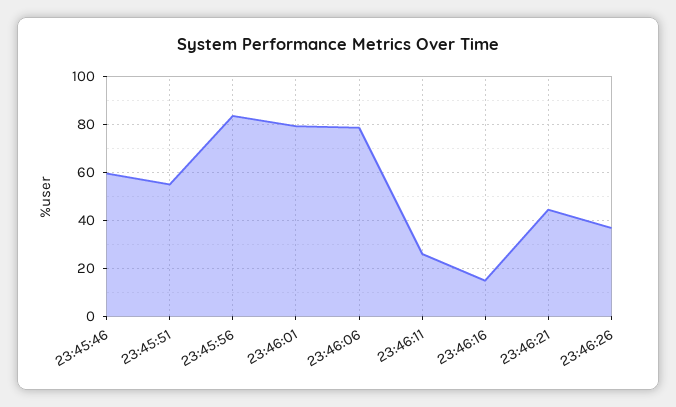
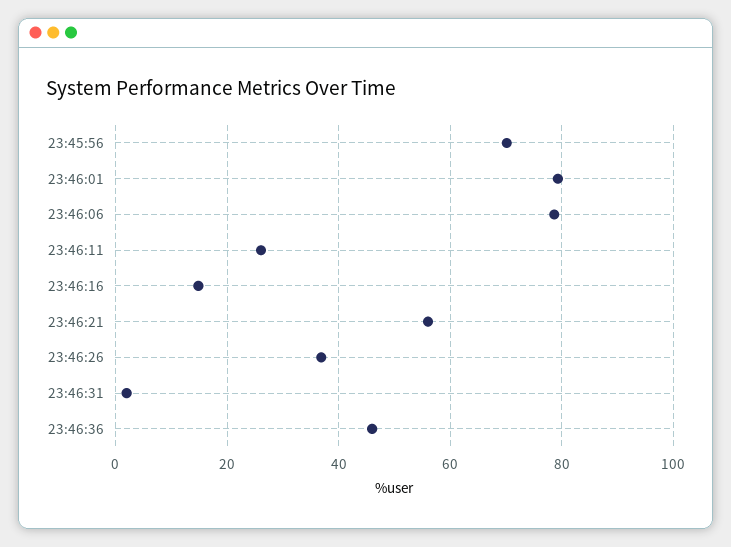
23:45:46: 60 -> none
23:45:51: 55 -> none
23:45:56: 85 -> 70
23:46:21: 45 -> 56
23:46:31: none -> 2
23:46:36: none -> 46

